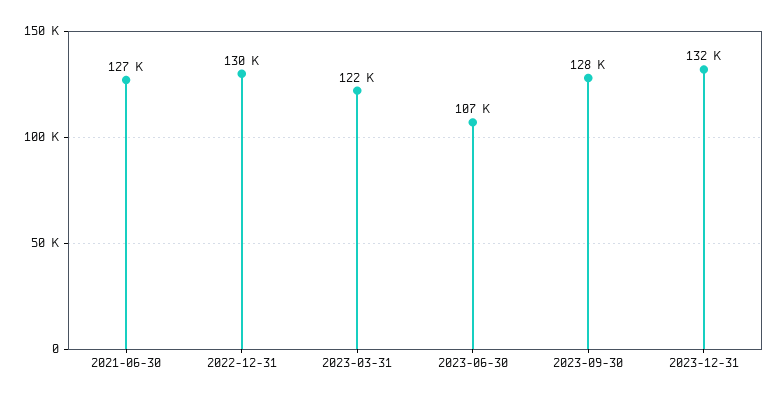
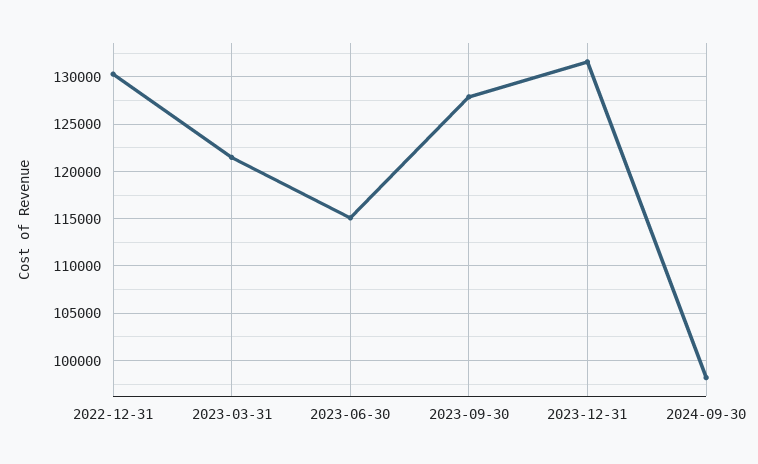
2021-06-30: 127000 -> none
2023-06-30: 107000 -> 115000
2024-09-30: none -> 98000

